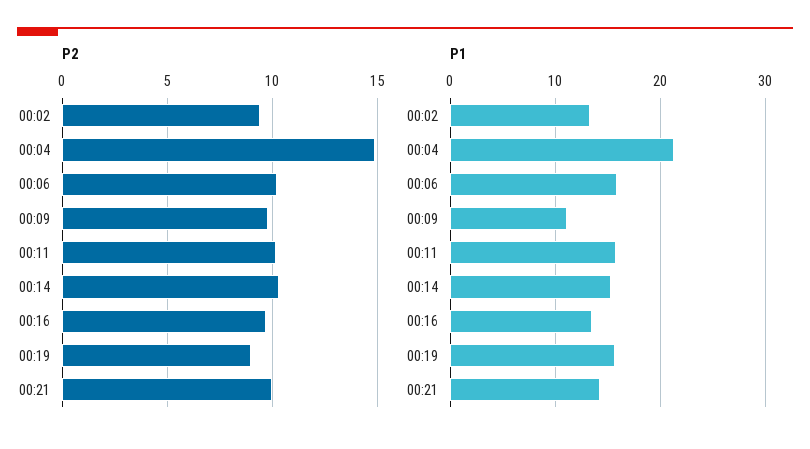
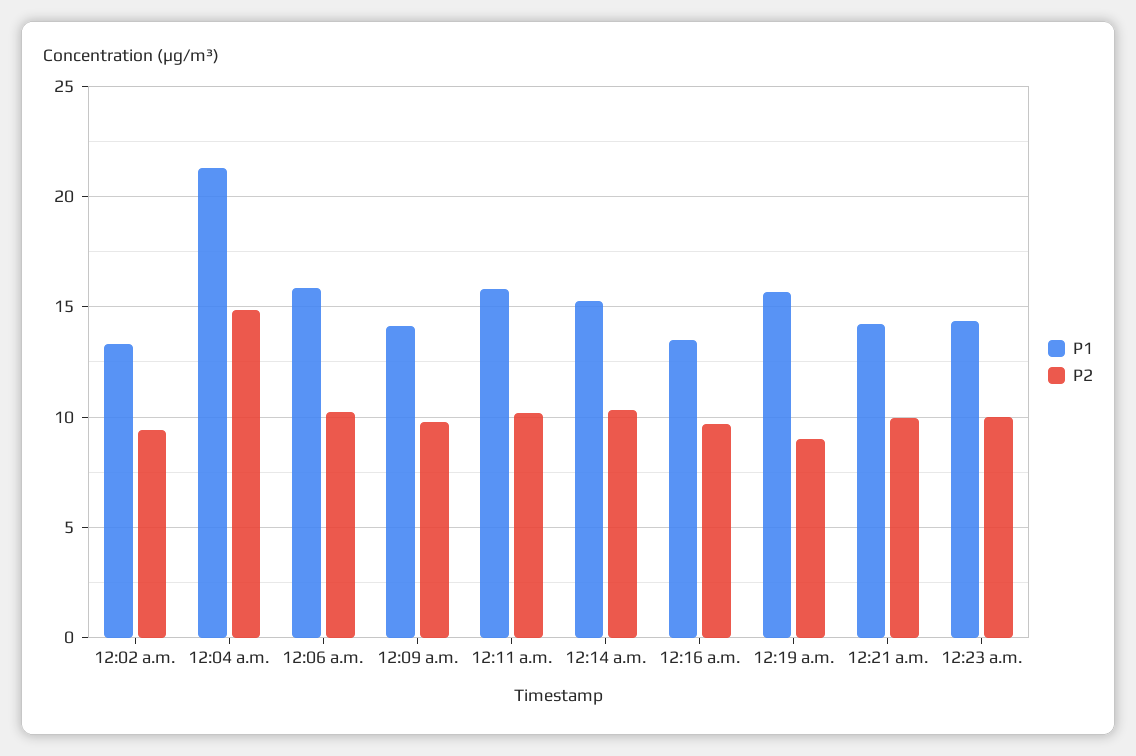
P1, 00:09: 11 -> 14
P1, 12:23 a.m.: none -> 14.5
P2, 12:23 a.m.: none -> 10

